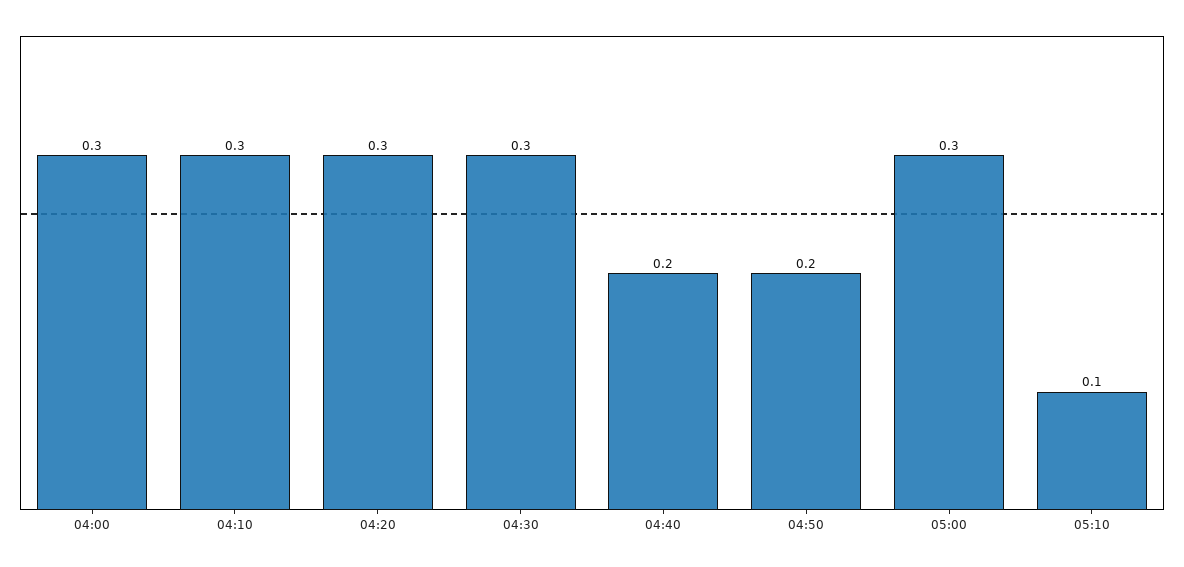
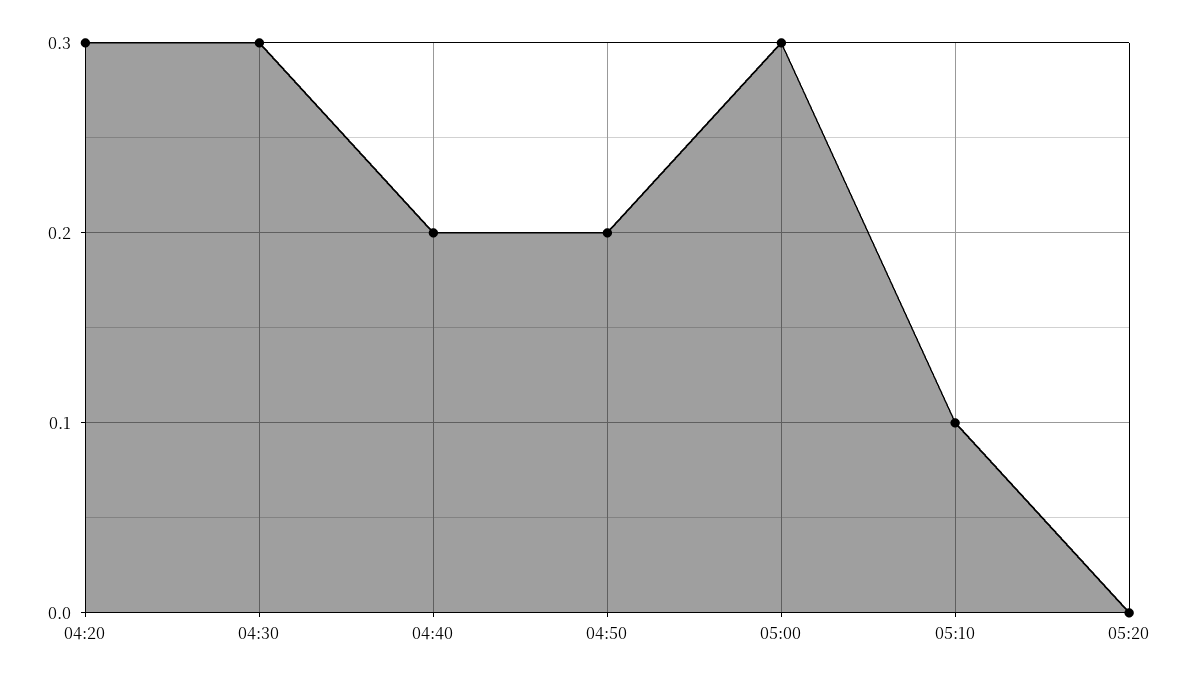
04:00: 0.3 -> none
04:10: 0.3 -> none
05:20: none -> 0

